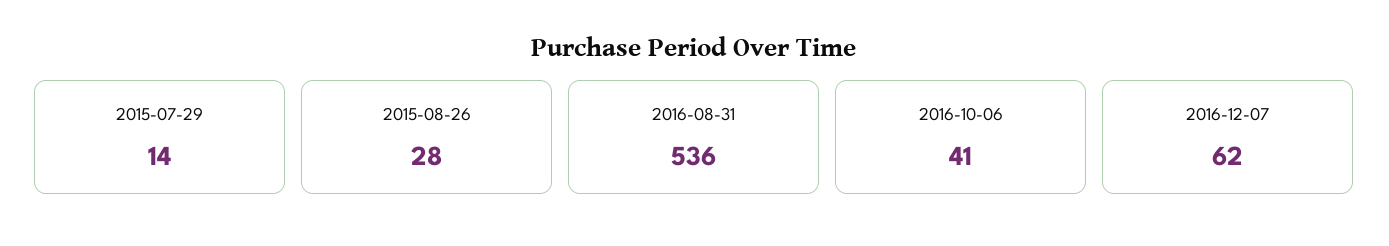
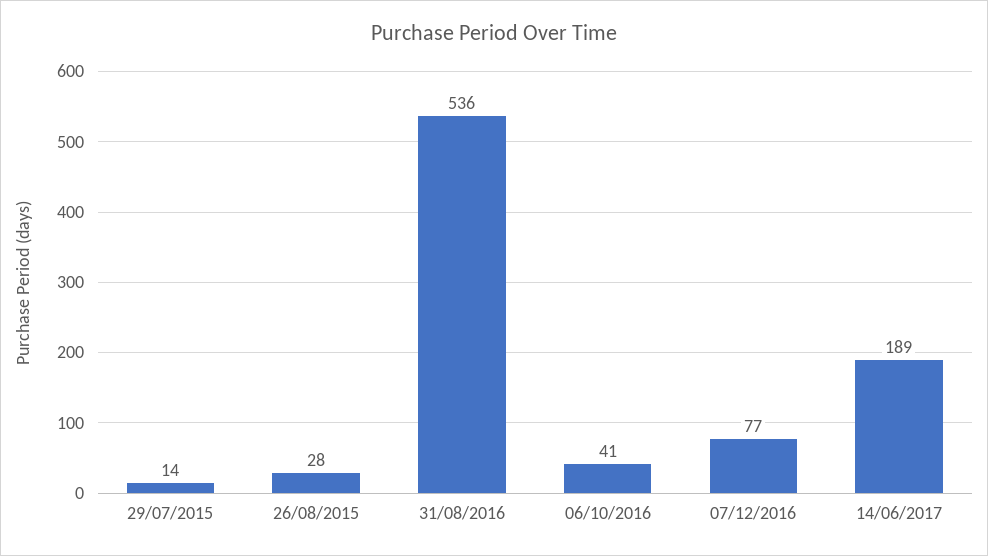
2016-12-07: 62 -> 77
14/06/2017: none -> 189

